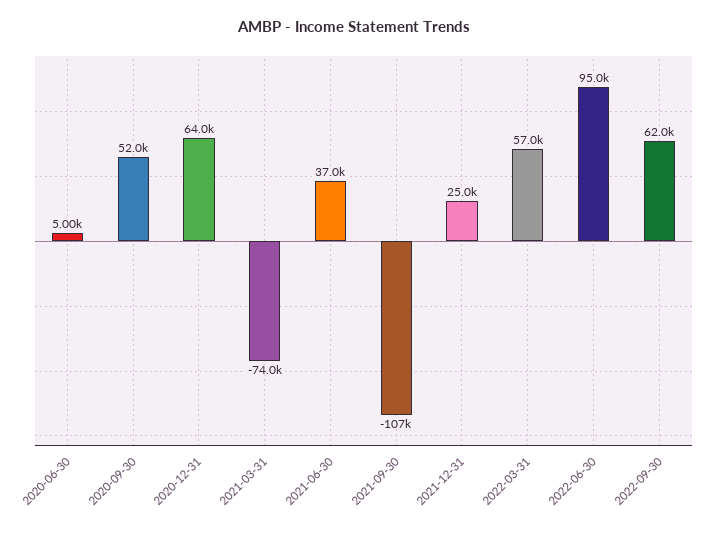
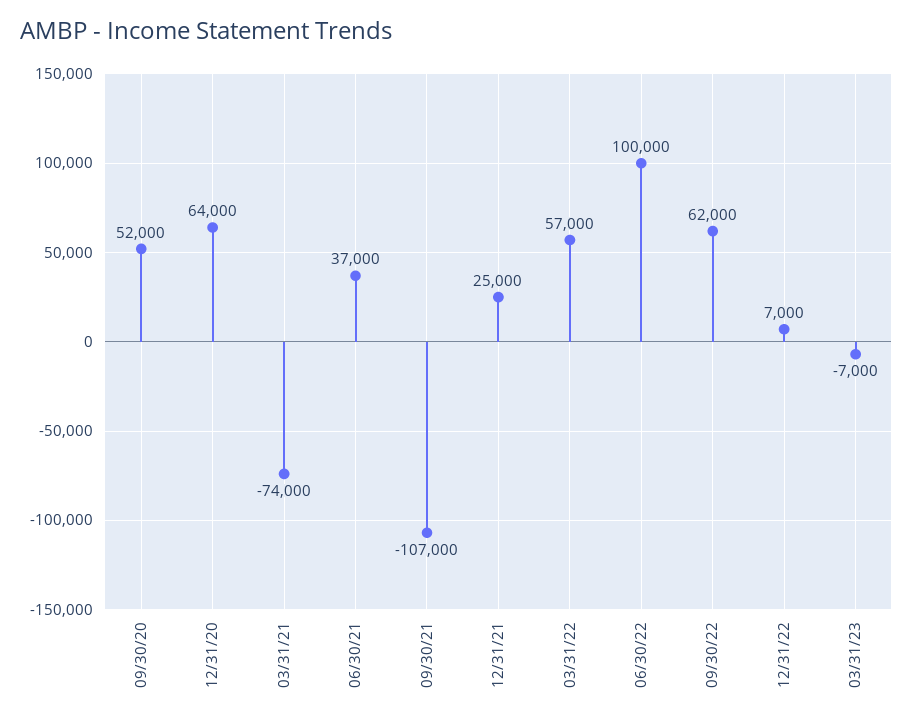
2020-06-30: 5000 -> none
2022-06-30: 95000 -> 100000
12/31/22: none -> 7000
03/31/23: none -> -7000

